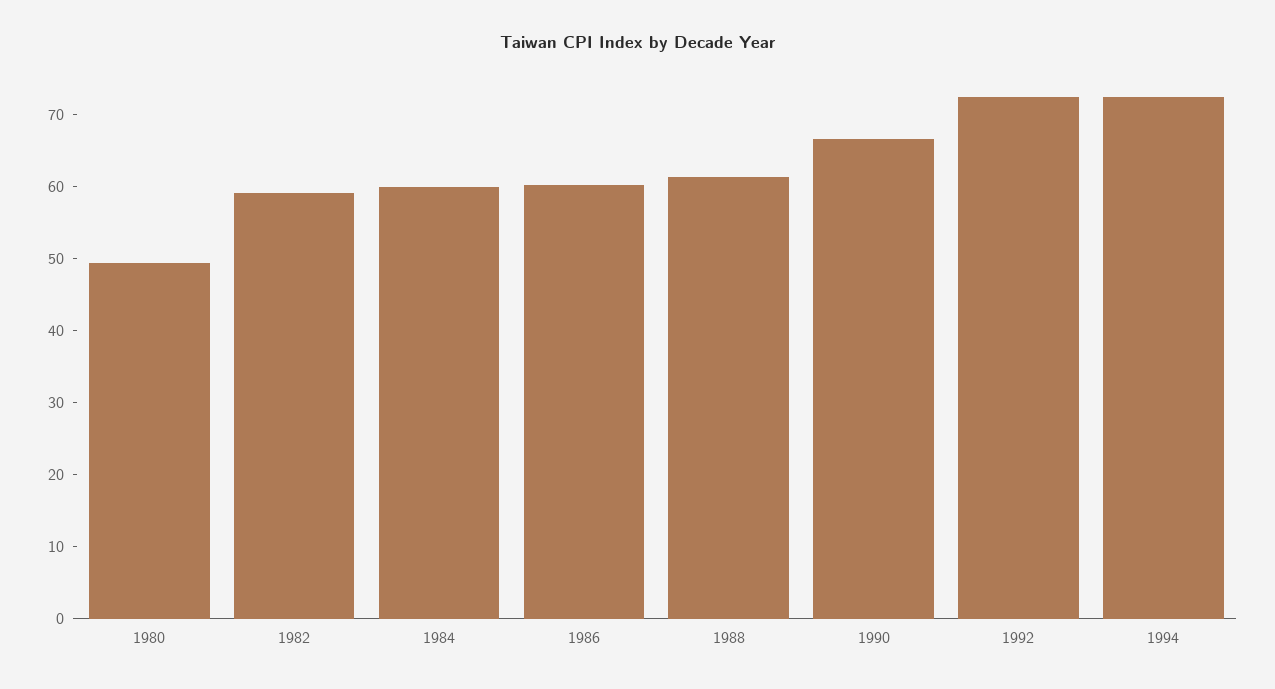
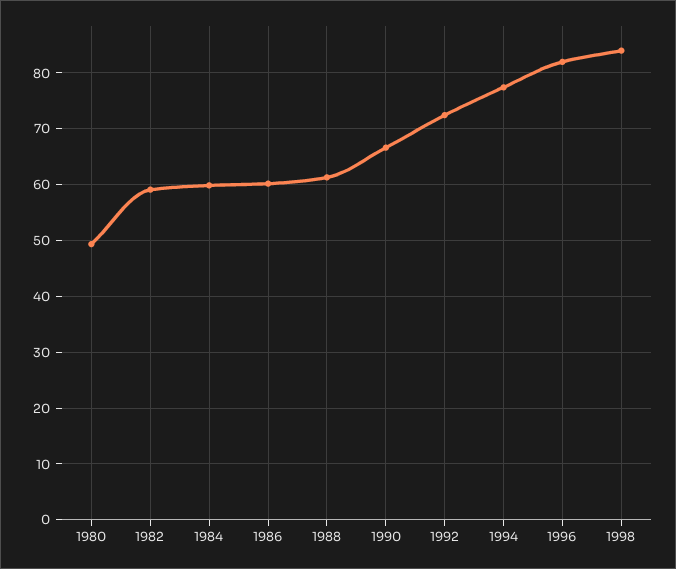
1994: 72 -> 78
1996: none -> 82
1998: none -> 84

